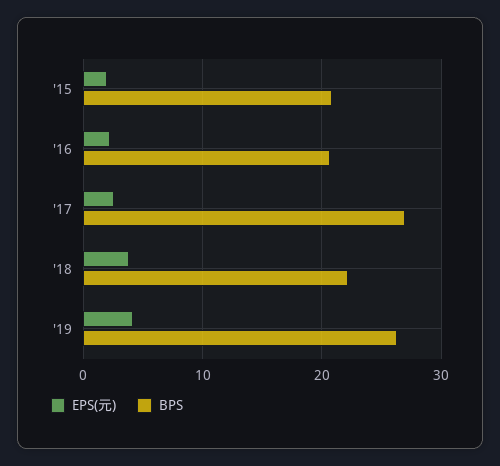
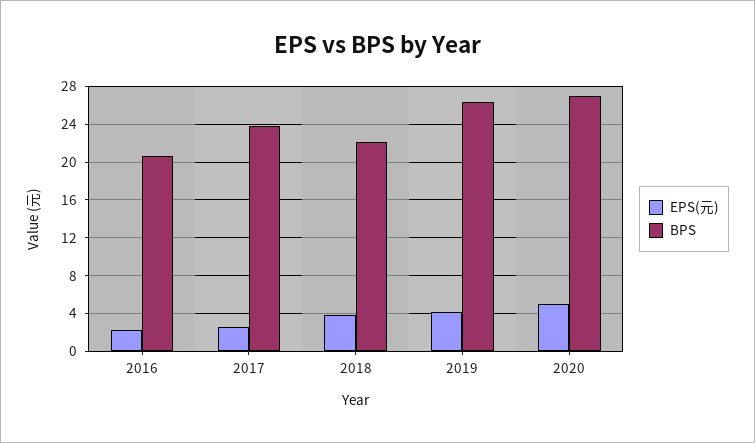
EPS(元), '15: 2 -> none
BPS, '15: 21 -> none
BPS, '17: 27 -> 24
EPS(元), 2020: none -> 5
BPS, 2020: none -> 27

